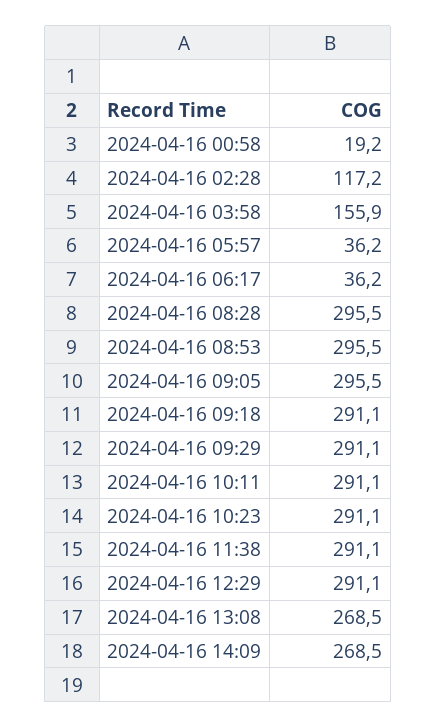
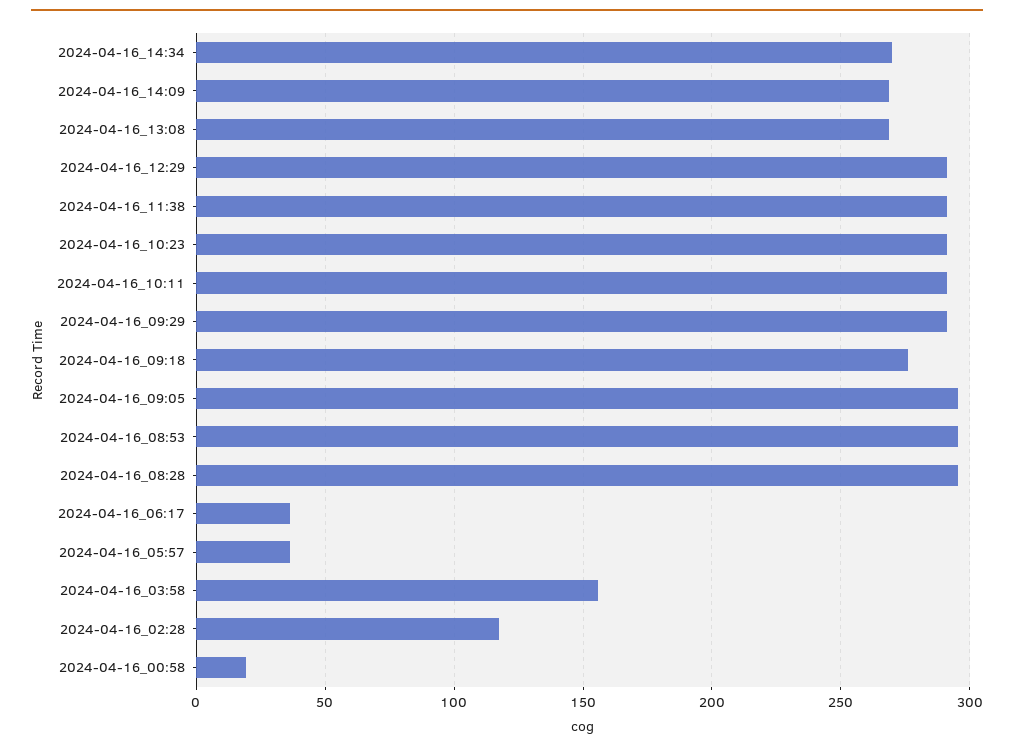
2024-04-16 09:18: 291.1 -> 275
2024-04-16_14:34: none -> 270

